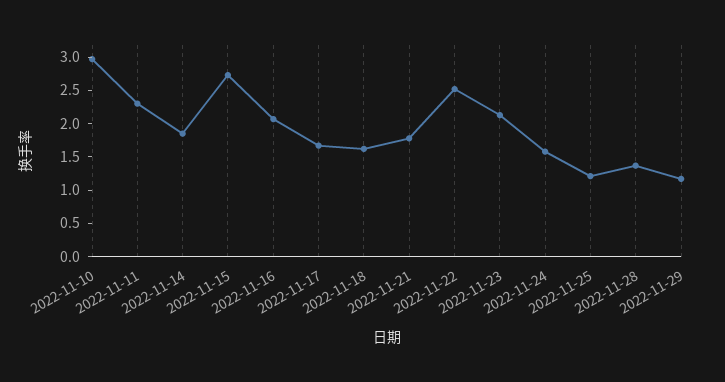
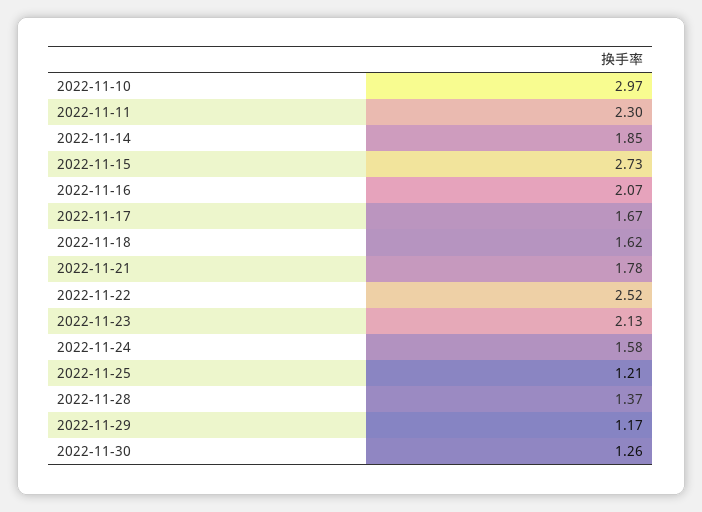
2022-11-30: none -> 1.26

